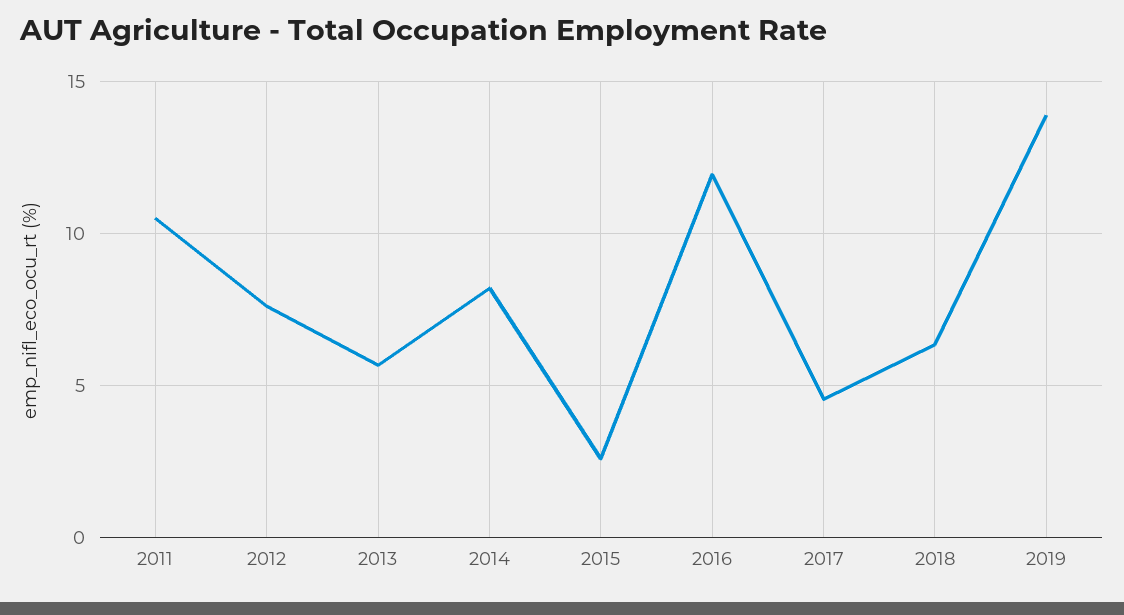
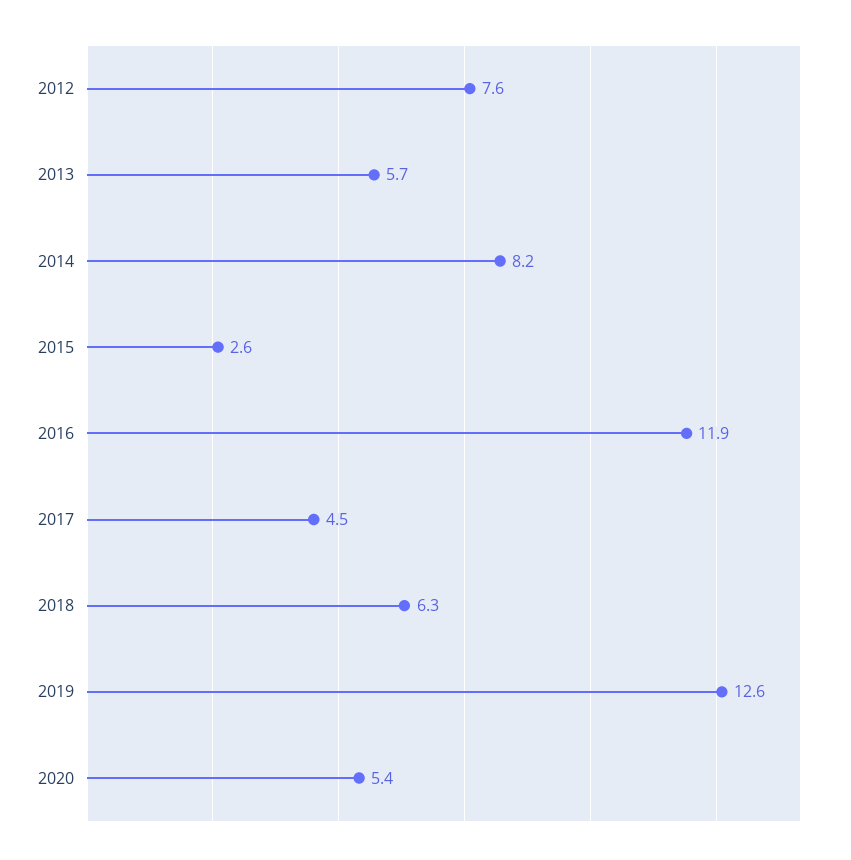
2011: 10.5 -> none
2019: 14 -> 12.6
2020: none -> 5.4

